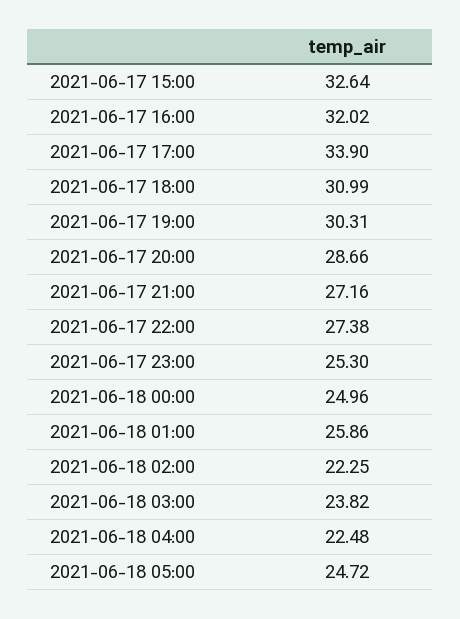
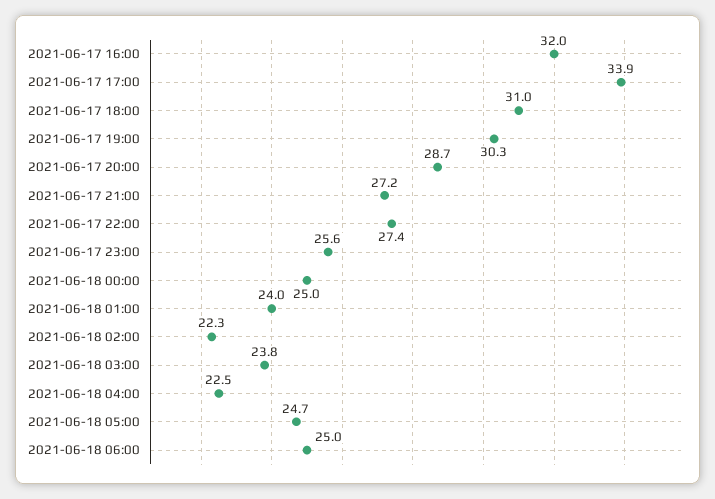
2021-06-17 15:00: 32.64 -> none
2021-06-17 23:00: 25.3 -> 25.6
2021-06-18 01:00: 25.86 -> 24
2021-06-18 06:00: none -> 25

